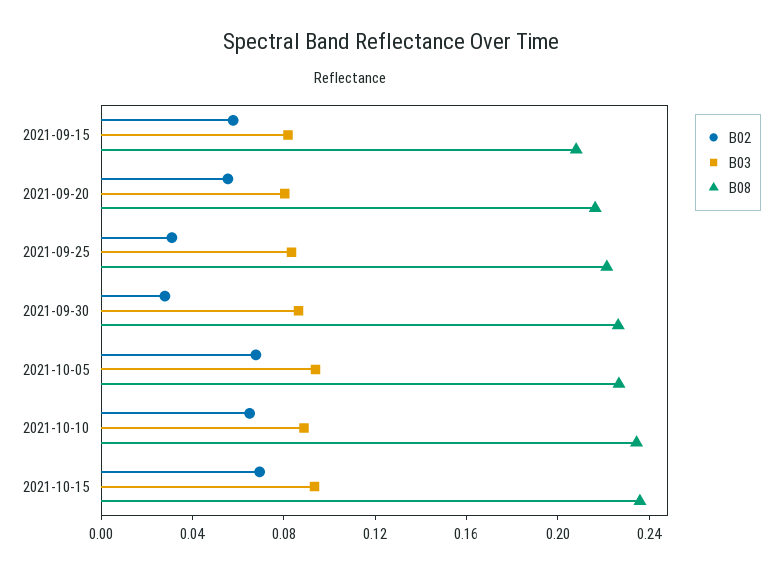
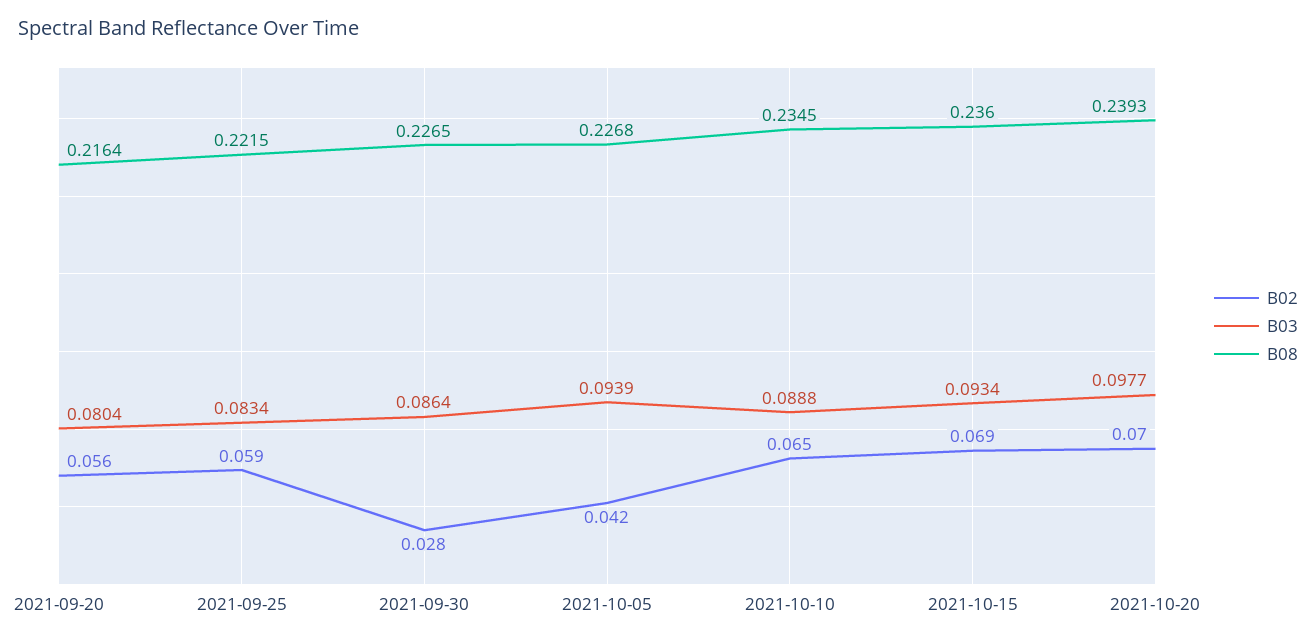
B02, 2021-09-15: 0.06 -> none
B03, 2021-09-15: 0.08 -> none
B08, 2021-09-15: 0.21 -> none
B02, 2021-09-25: 0.03 -> 0.059
B02, 2021-10-05: 0.07 -> 0.042
B02, 2021-10-20: none -> 0.07
B03, 2021-10-20: none -> 0.0977
B08, 2021-10-20: none -> 0.2393

